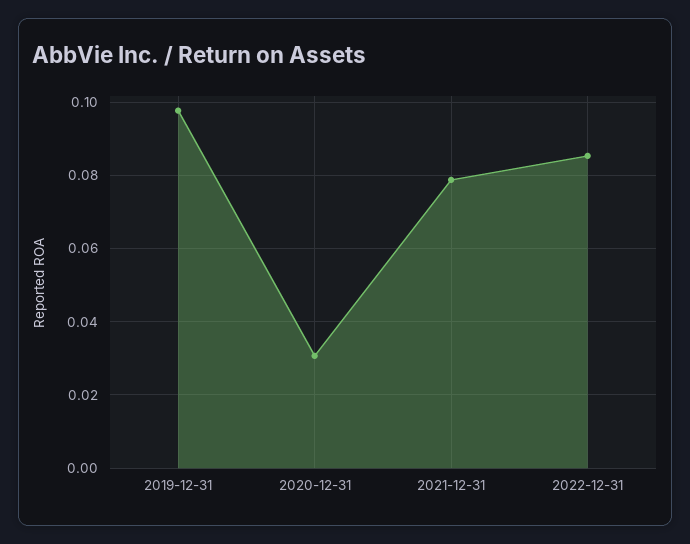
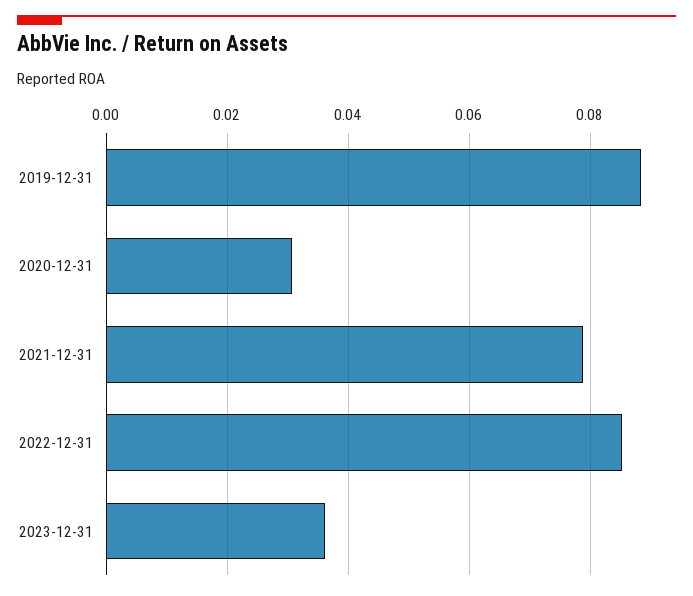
2019-12-31: 0.098 -> 0.088
2023-12-31: none -> 0.036

